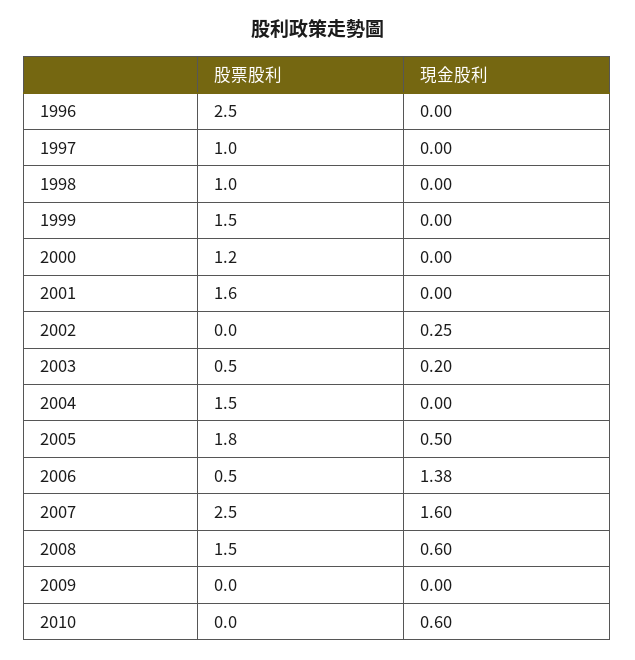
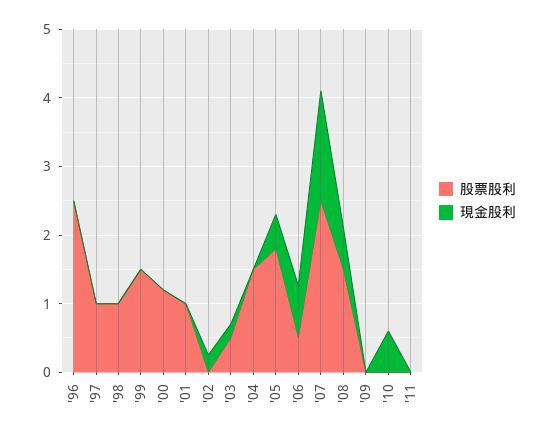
股票股利, 2001: 1.6 -> 1
現金股利, 2006: 1.38 -> 0.8
股票股利, '11: none -> 0
現金股利, '11: none -> 0

